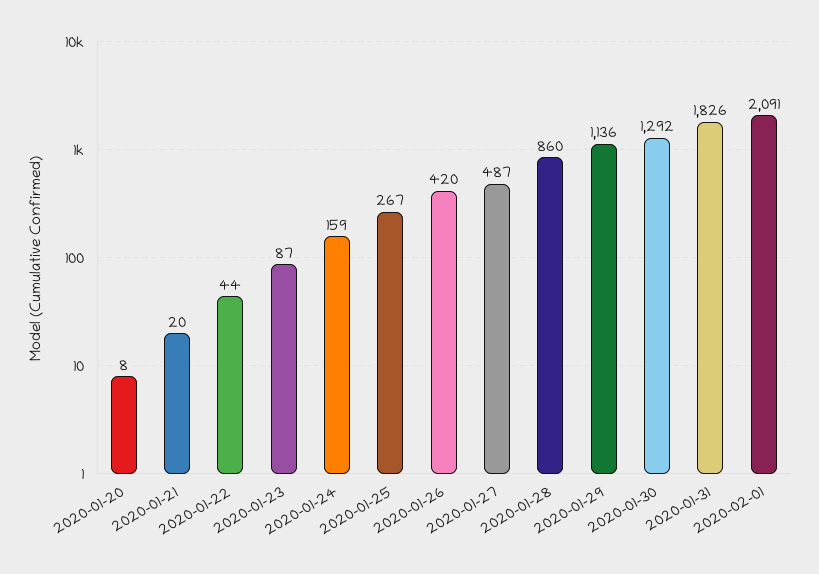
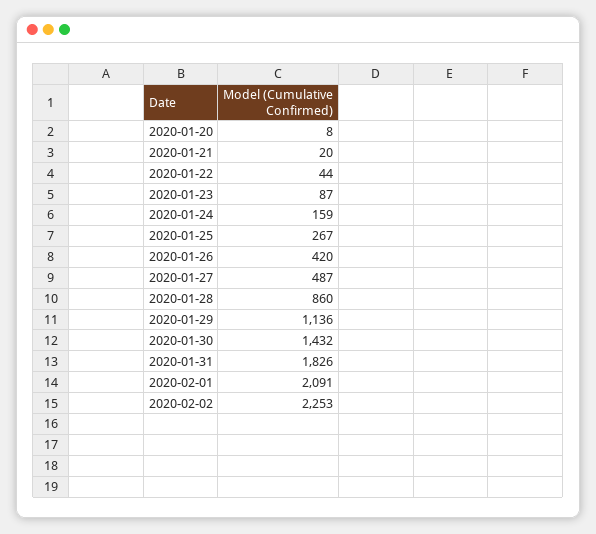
2020-01-30: 1292 -> 1432
2020-02-02: none -> 2253

